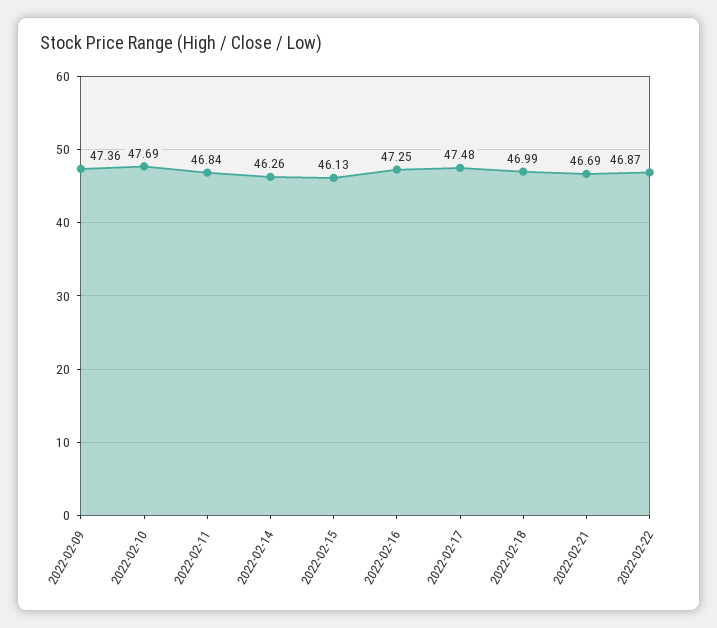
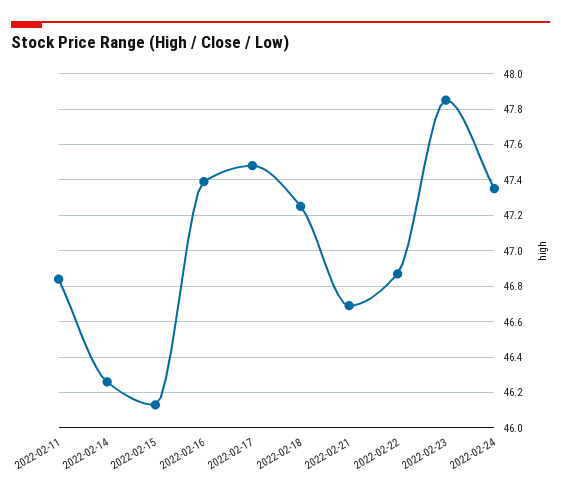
2022-02-09: 47.36 -> none
2022-02-10: 47.69 -> none
2022-02-16: 47.25 -> 47.4
2022-02-18: 46.99 -> 47.25
2022-02-23: none -> 47.85
2022-02-24: none -> 47.35

